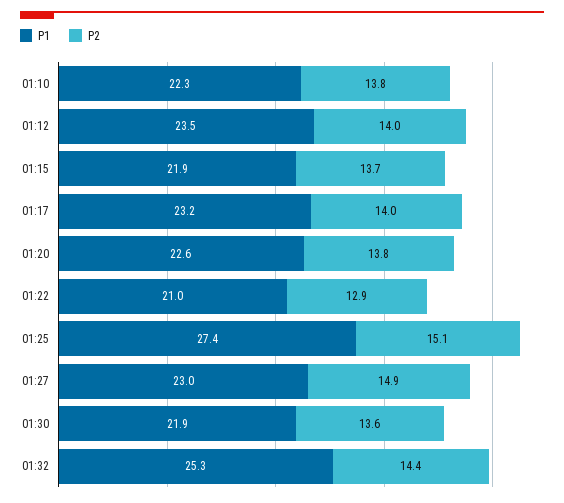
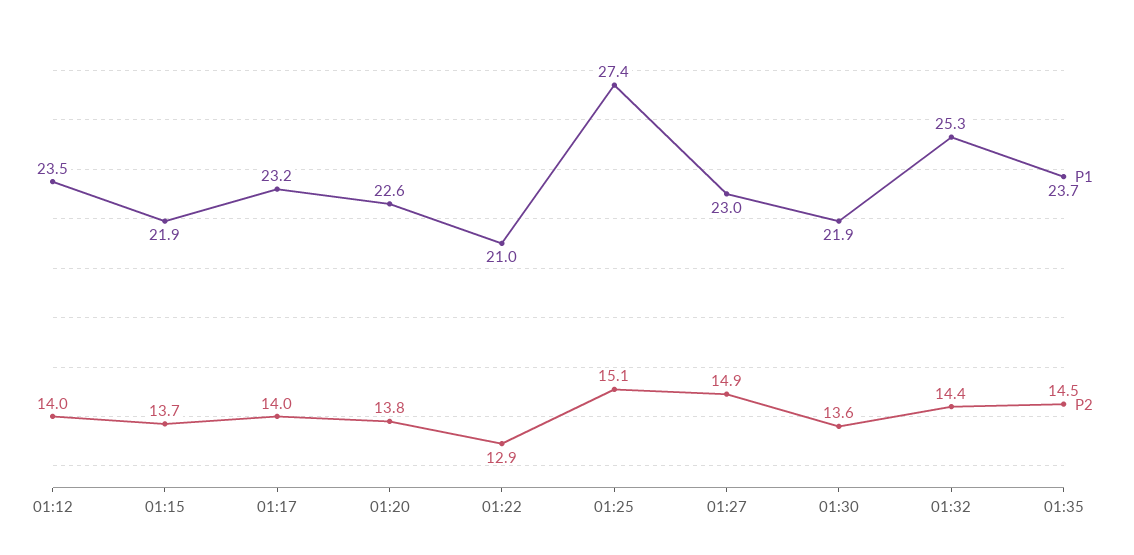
P1, 01:10: 22.3 -> none
P2, 01:10: 13.8 -> none
P1, 01:35: none -> 23.7
P2, 01:35: none -> 14.5

